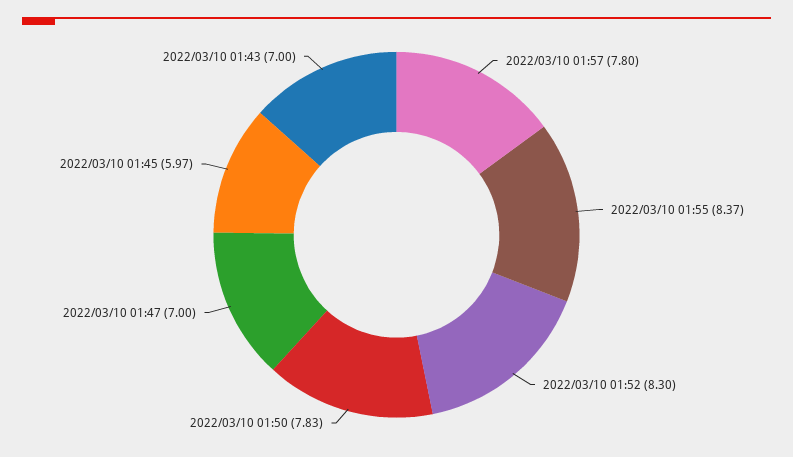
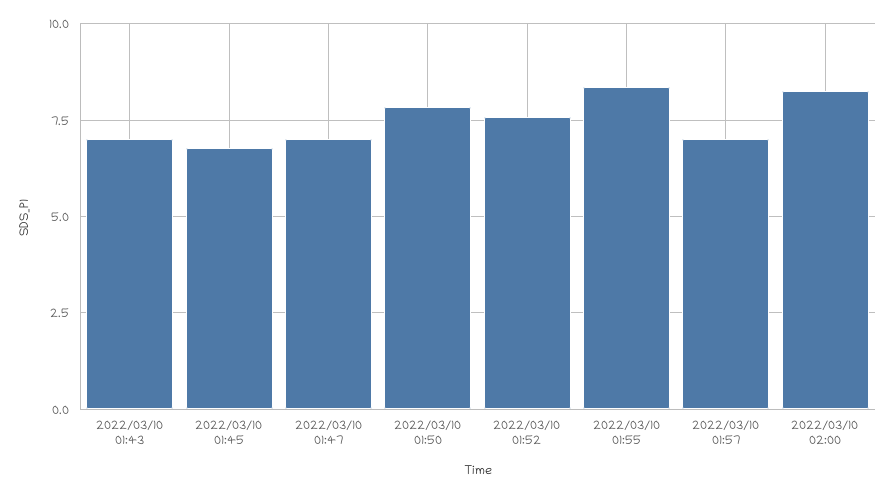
2022/03/10 01:57: 7.8 -> 7
2022/03/10 01:52: 8.3 -> 7.5
2022/03/10 01:45: 5.97 -> 6.75
2022/03/10 02:00: none -> 8.25

